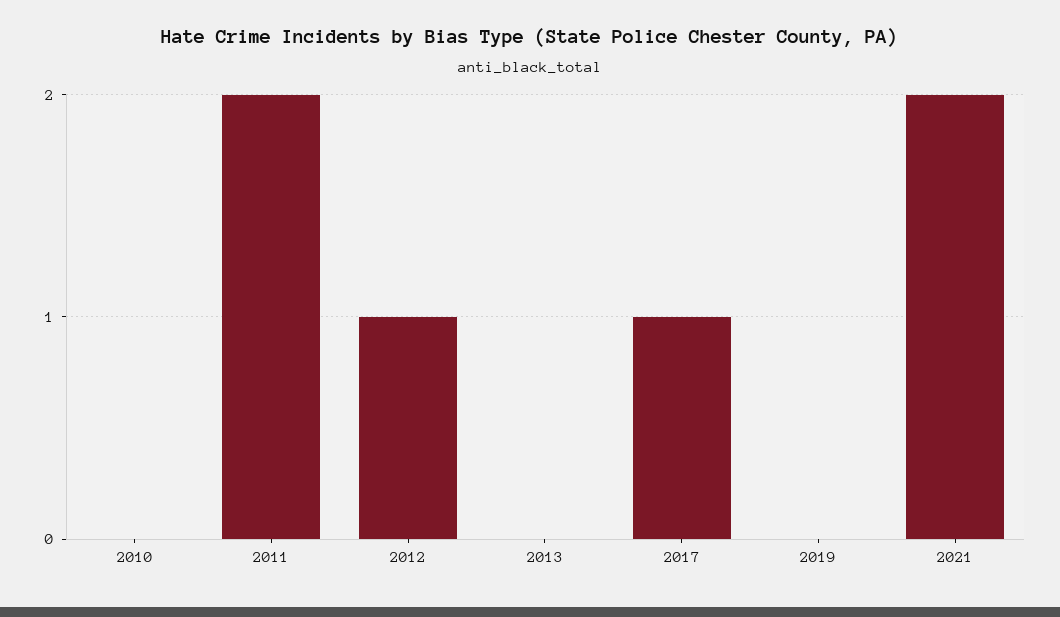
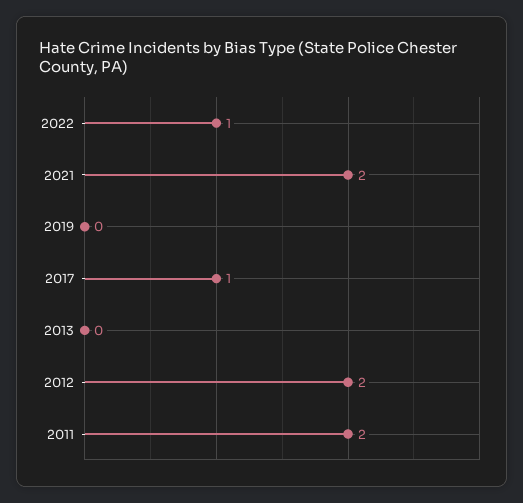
2010: 0 -> none
2012: 1 -> 2
2022: none -> 1

